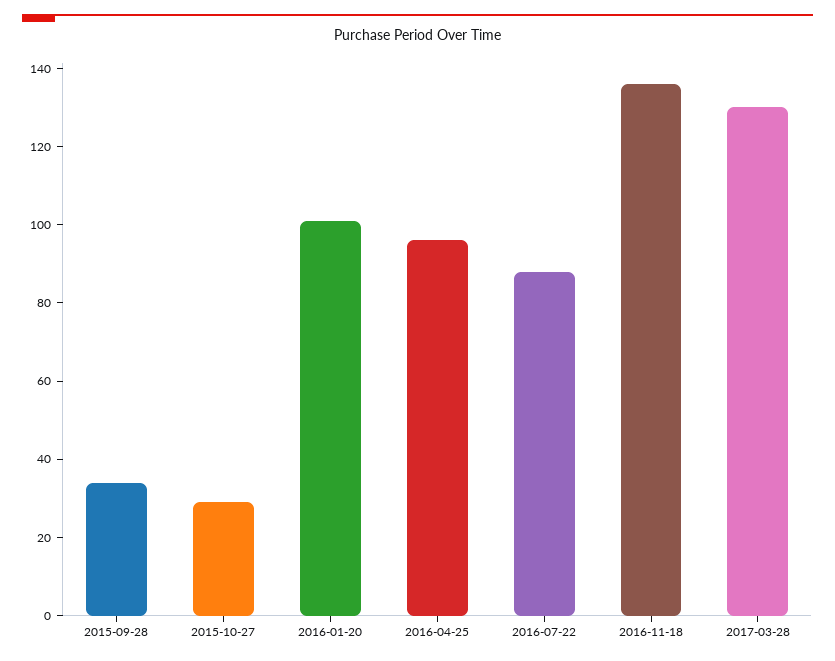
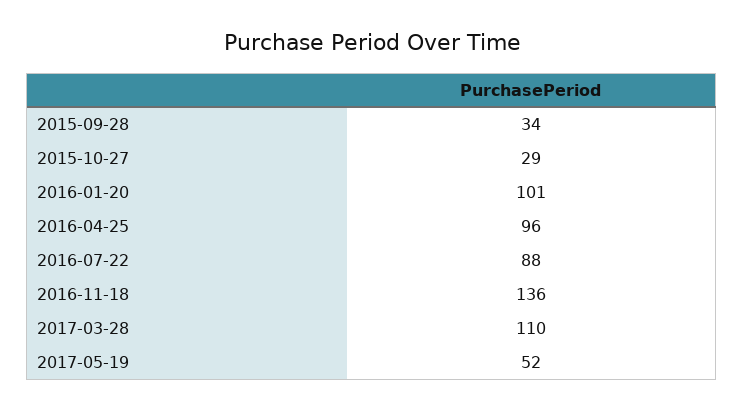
2017-03-28: 130 -> 110
2017-05-19: none -> 52

